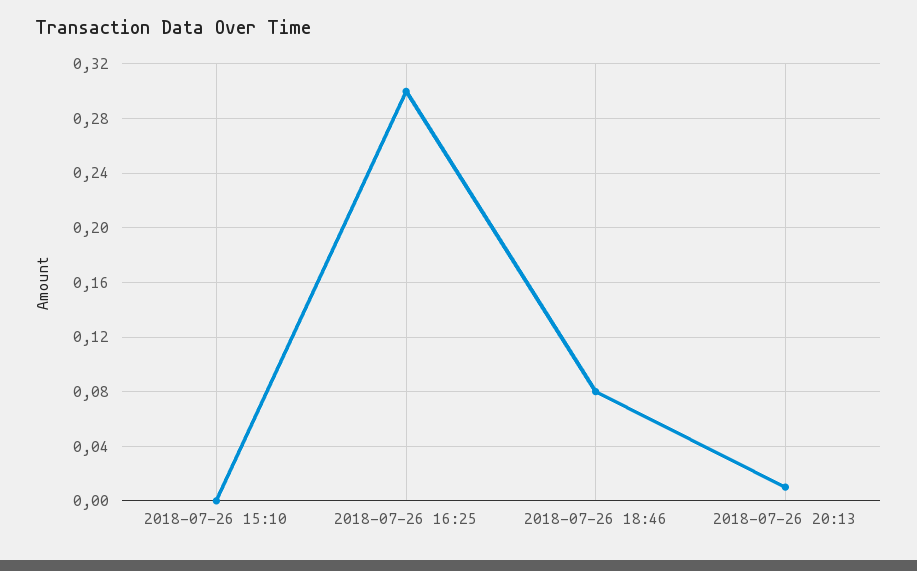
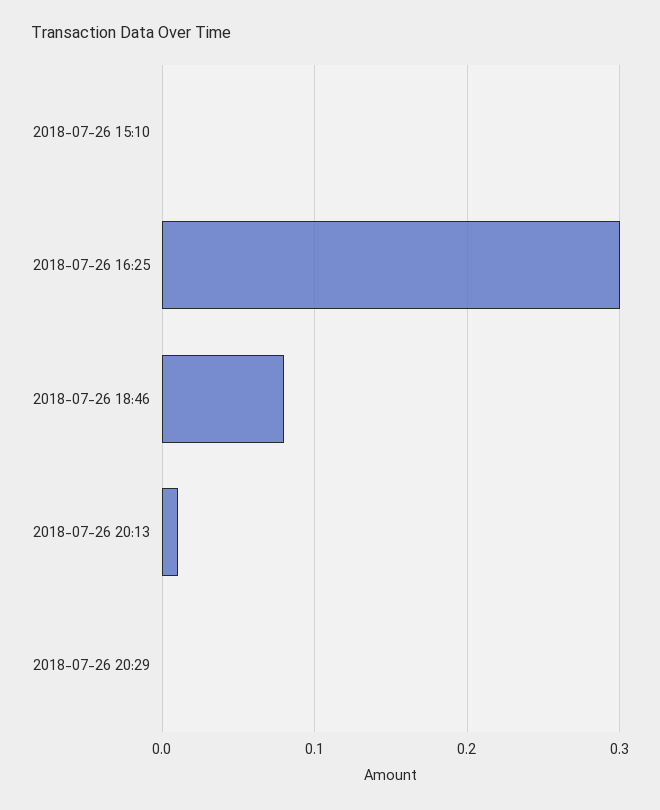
2018-07-26 20:29: none -> 0

